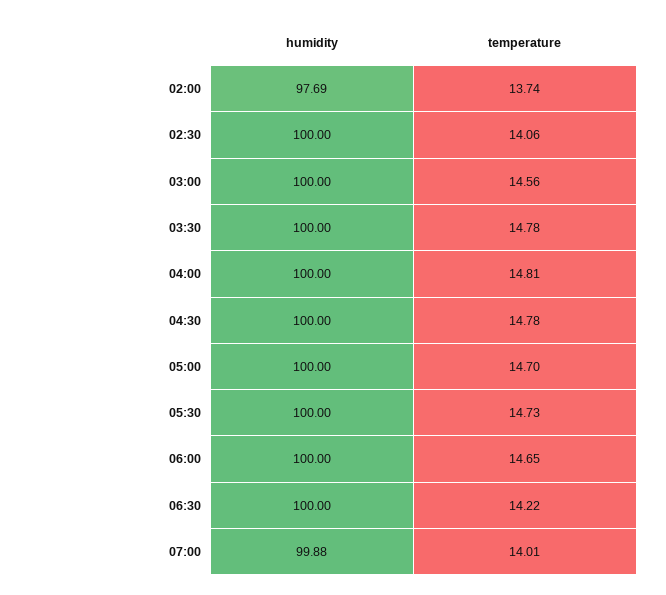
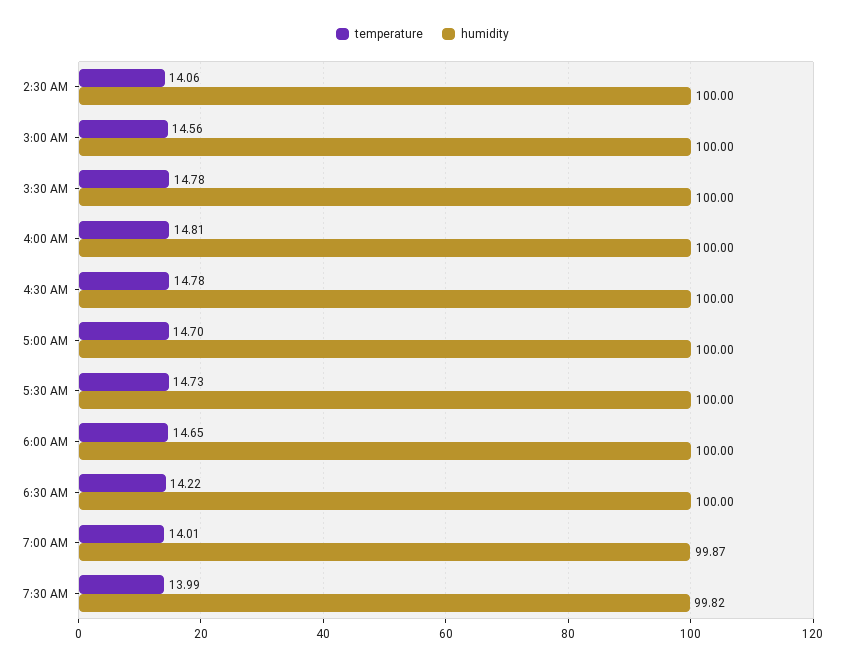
humidity, 02:00: 97.69 -> none
temperature, 02:00: 13.74 -> none
humidity, 07:00: 99.88 -> 99.87
temperature, 7:30 AM: none -> 13.99
humidity, 7:30 AM: none -> 99.82

